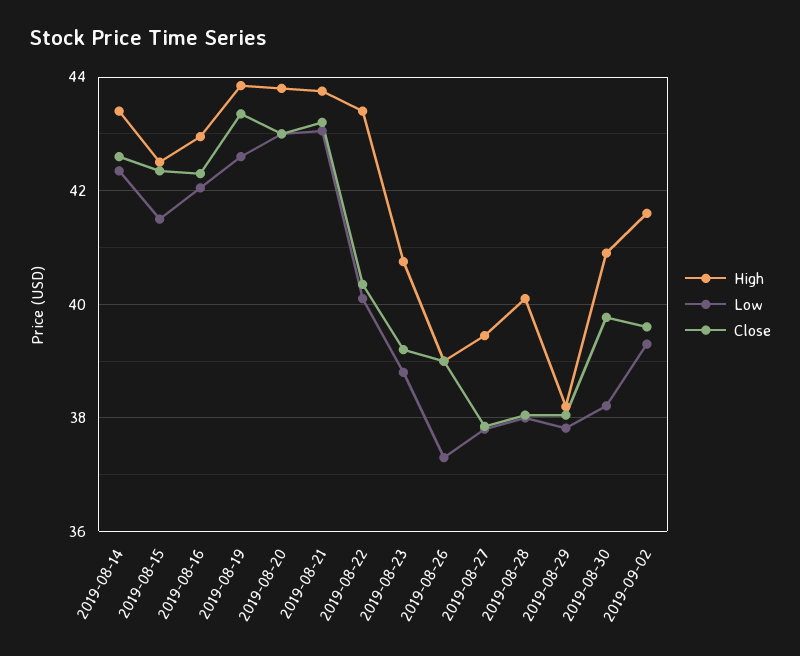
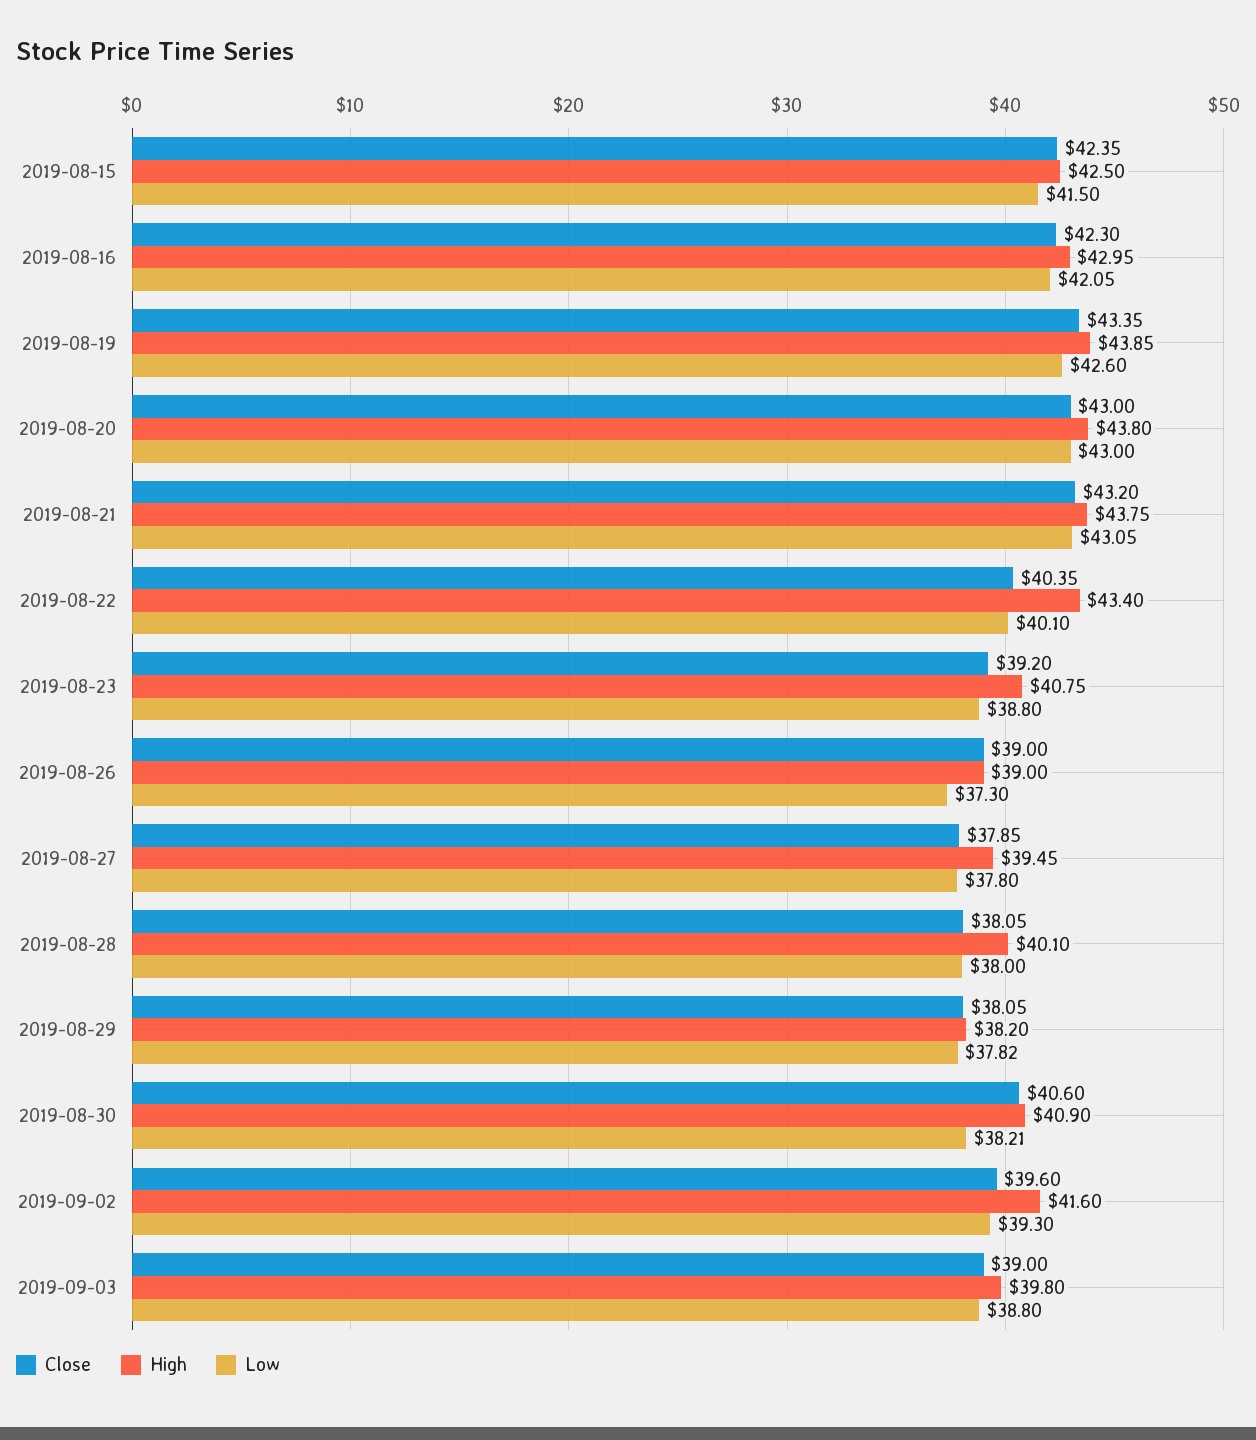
High, 2019-08-14: 43.4 -> none
Low, 2019-08-14: 42.4 -> none
Close, 2019-08-14: 42.6 -> none
Close, 2019-08-30: 39.8 -> 40.6
Close, 2019-09-03: none -> 39
High, 2019-09-03: none -> 39.8
Low, 2019-09-03: none -> 38.8

